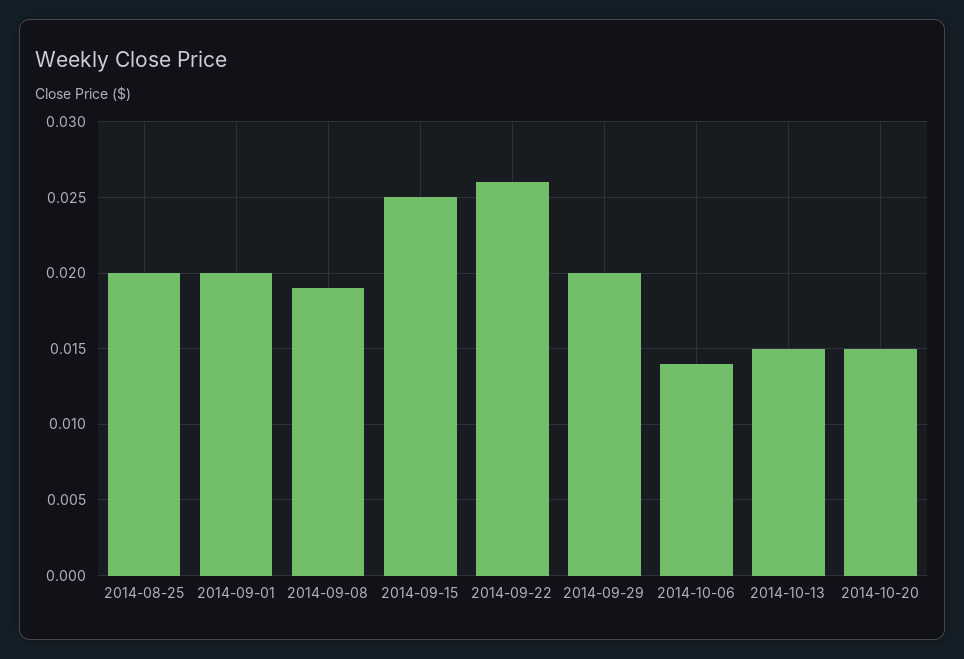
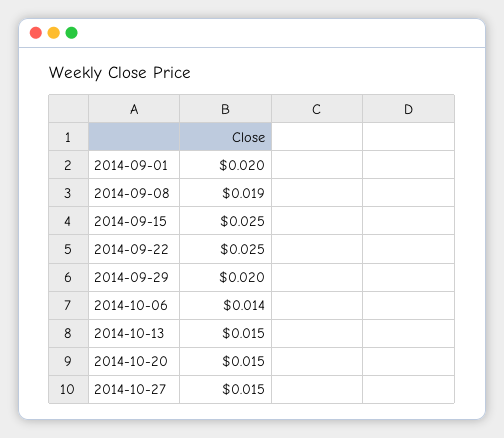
2014-08-25: 0.02 -> none
2014-09-22: 0.026 -> 0.025
2014-10-27: none -> 0.015

